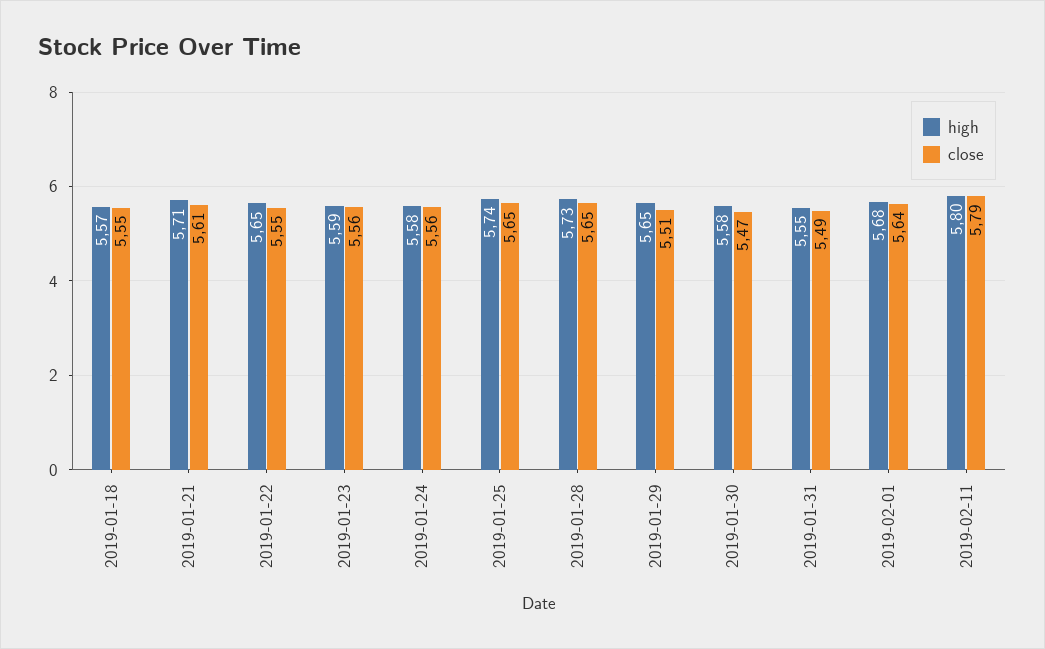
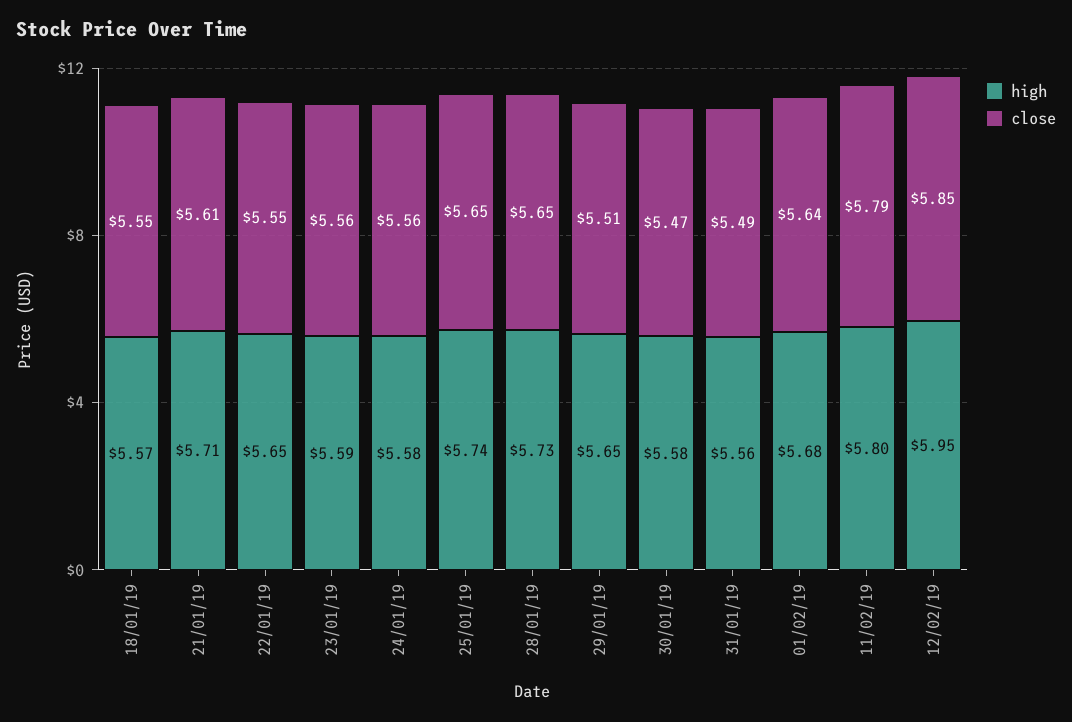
high, 2019-01-31: 5.55 -> 5.56
high, 12/02/19: none -> 5.95
close, 12/02/19: none -> 5.85

